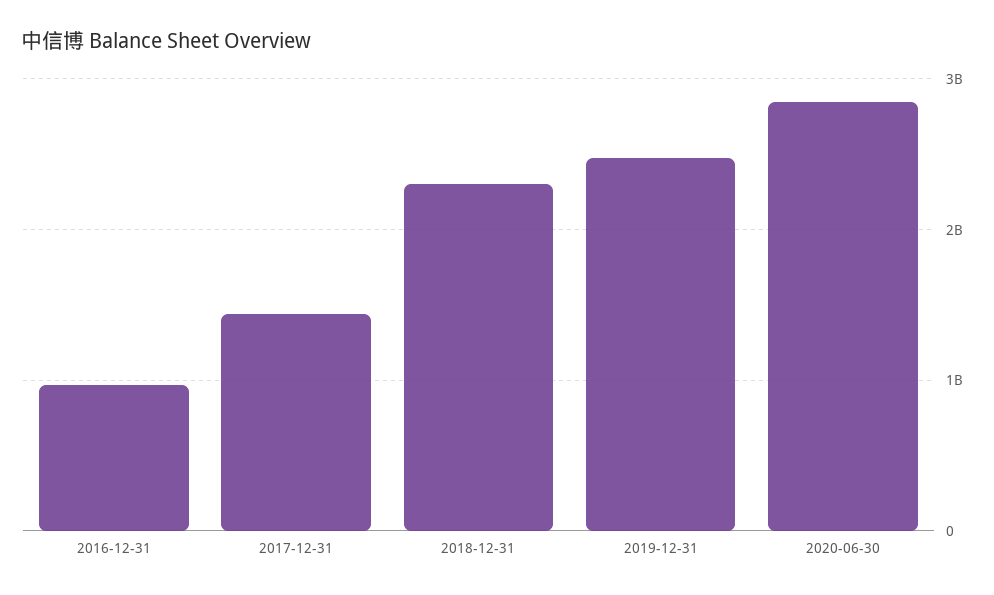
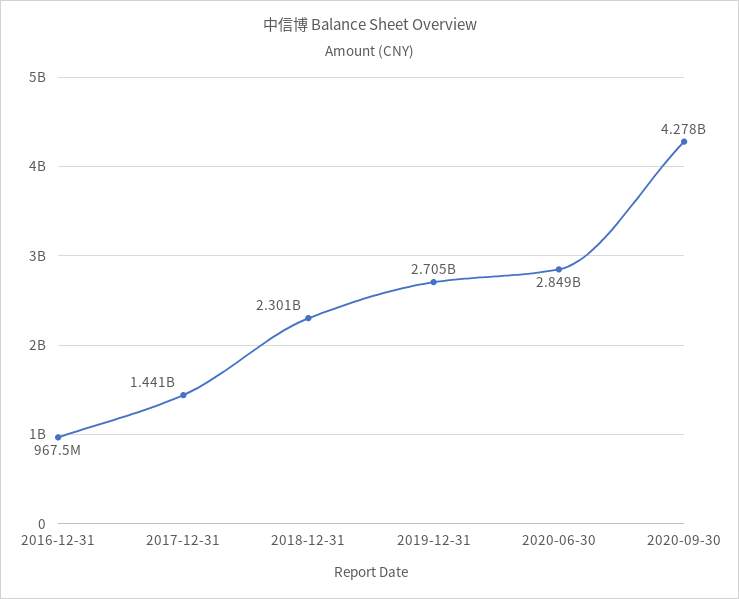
2019-12-31: 2500000000 -> 2705000000
2020-09-30: none -> 4278000000

